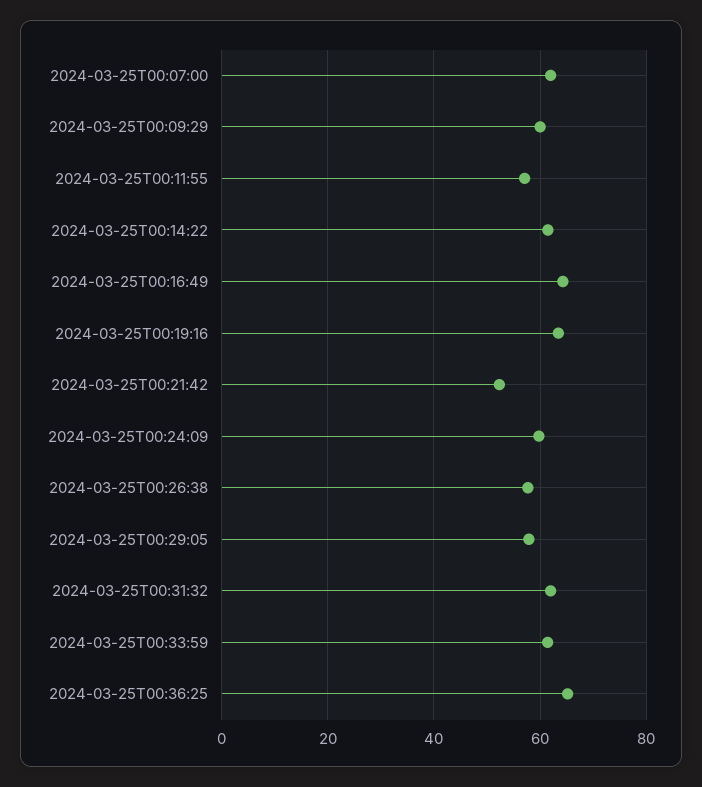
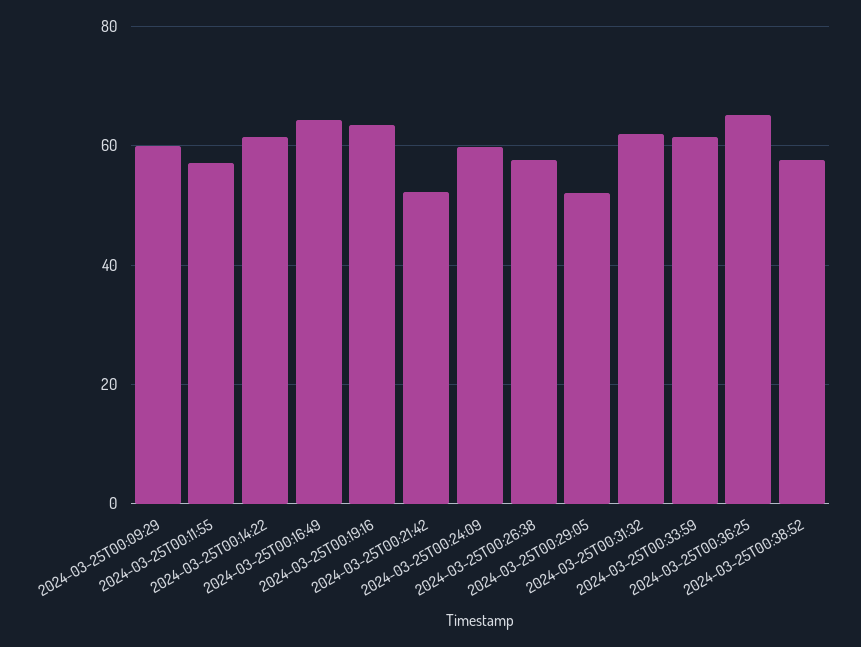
2024-03-25T00:07:00: 62 -> none
2024-03-25T00:29:05: 58 -> 52
2024-03-25T00:38:52: none -> 58

